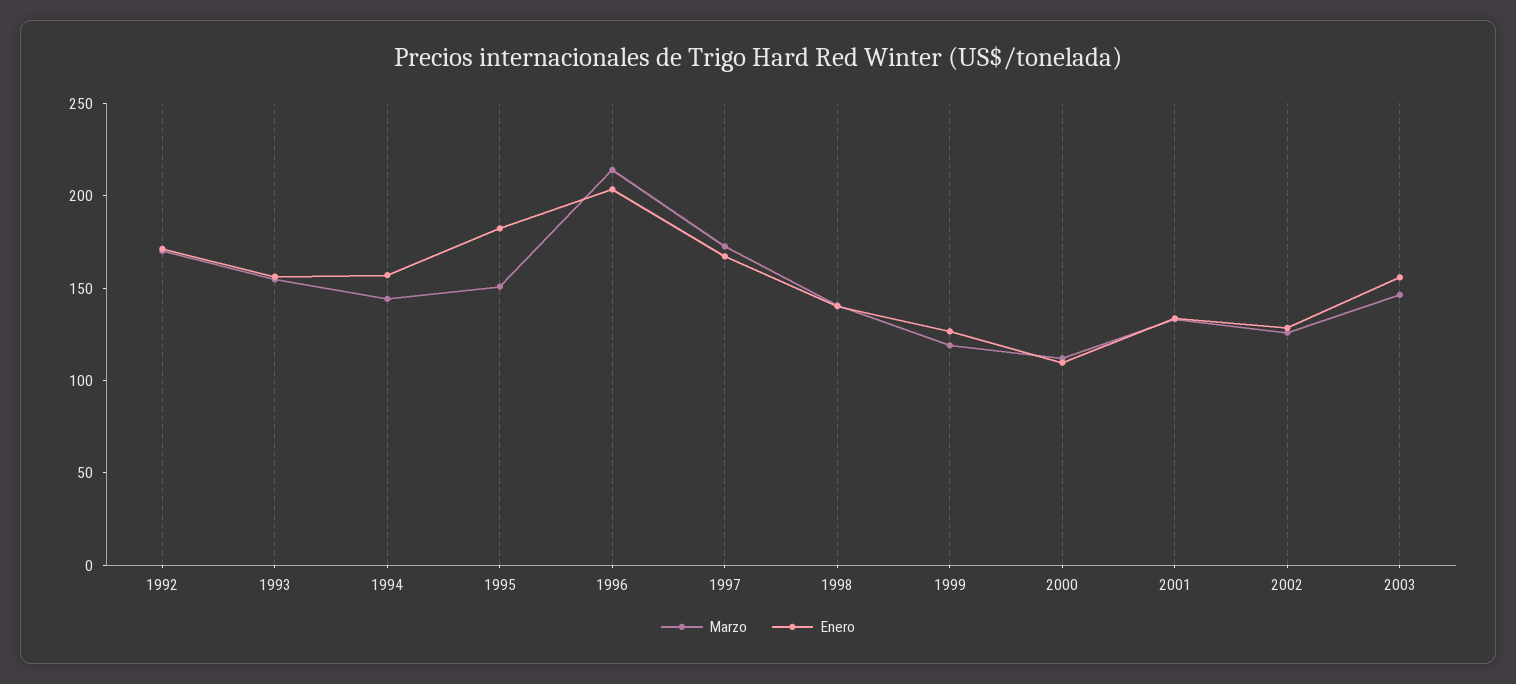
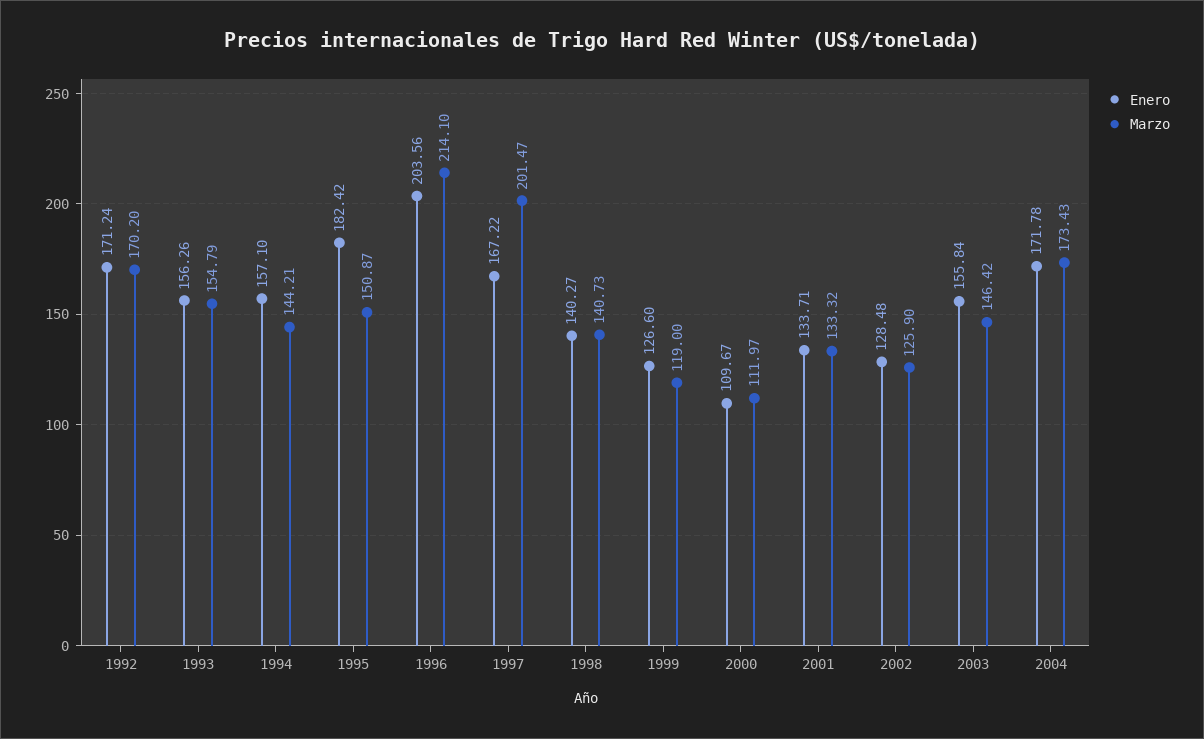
Marzo, 1997: 170 -> 201.47
Enero, 2004: none -> 171.78
Marzo, 2004: none -> 173.43

